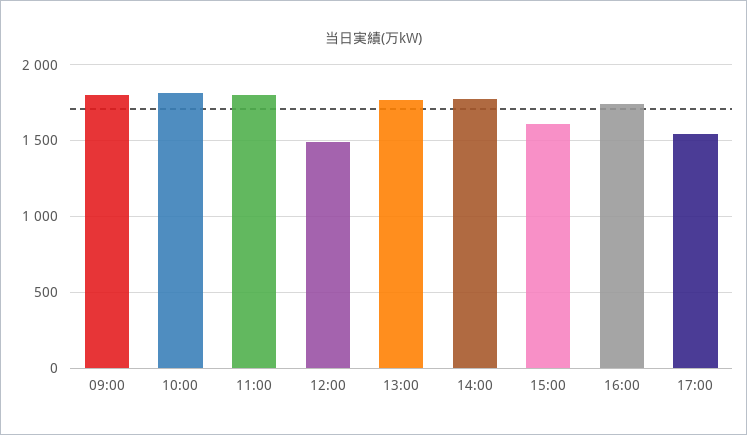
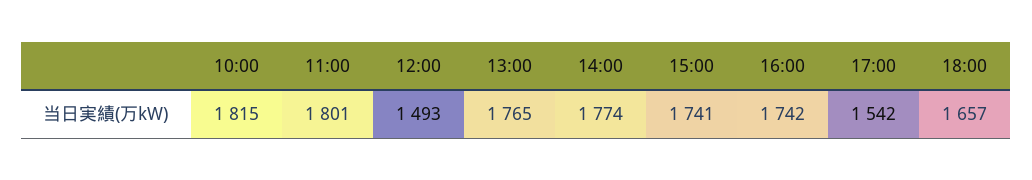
09:00: 1800 -> none
15:00: 1600 -> 1741
18:00: none -> 1657

